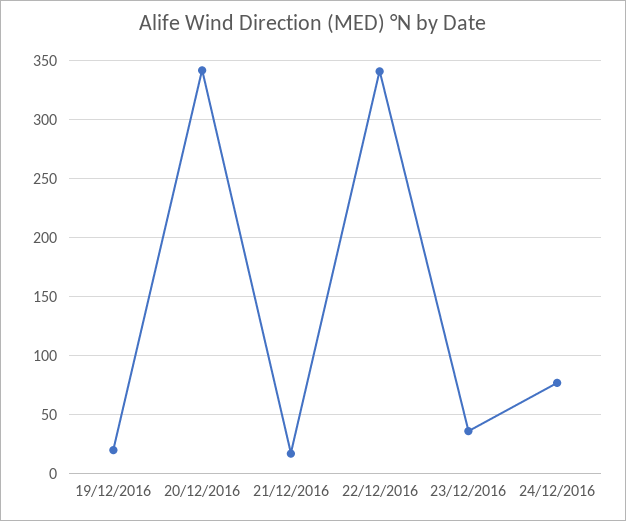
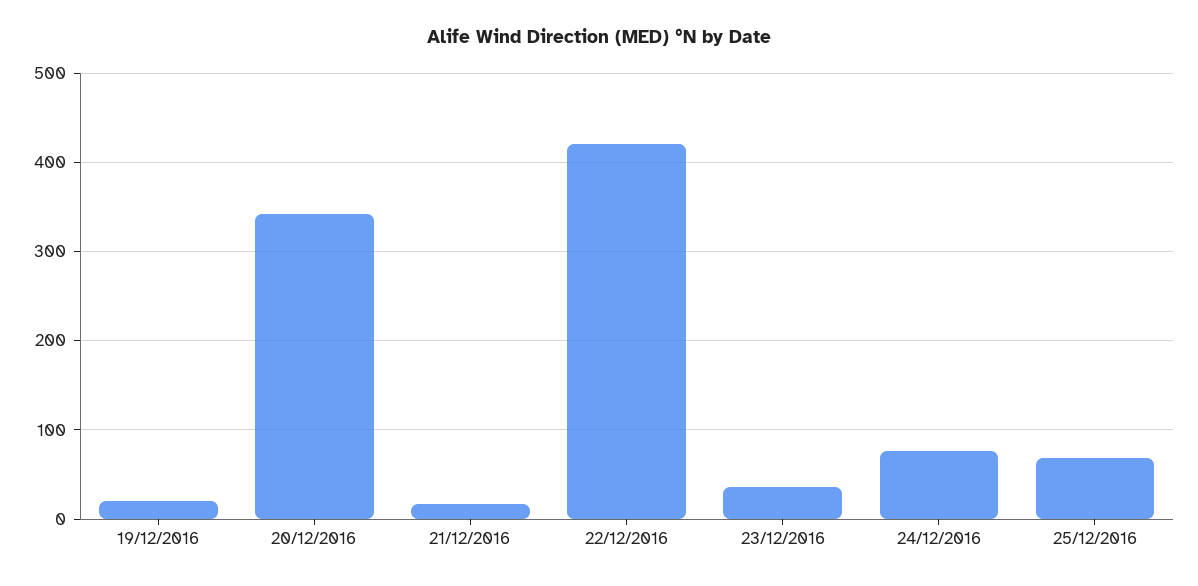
22/12/2016: 340 -> 420
25/12/2016: none -> 70

